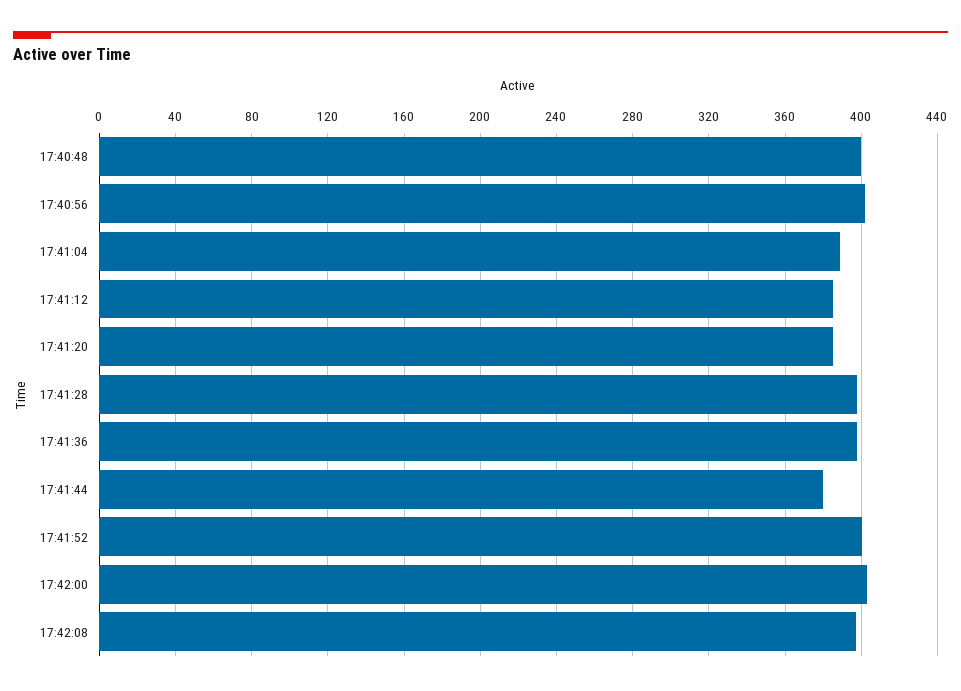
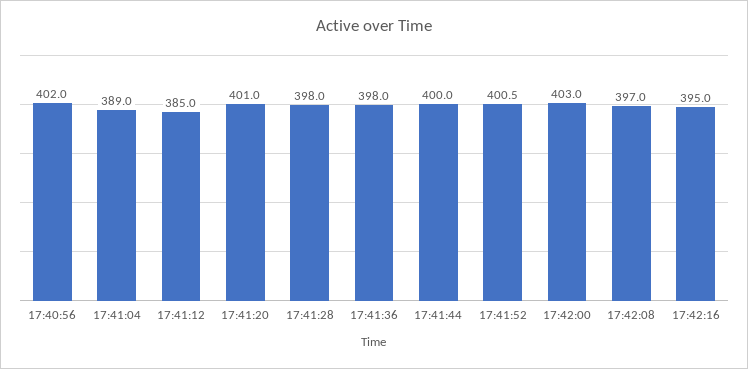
17:40:48: 400 -> none
17:41:20: 385 -> 401
17:41:44: 380 -> 400
17:42:16: none -> 395

